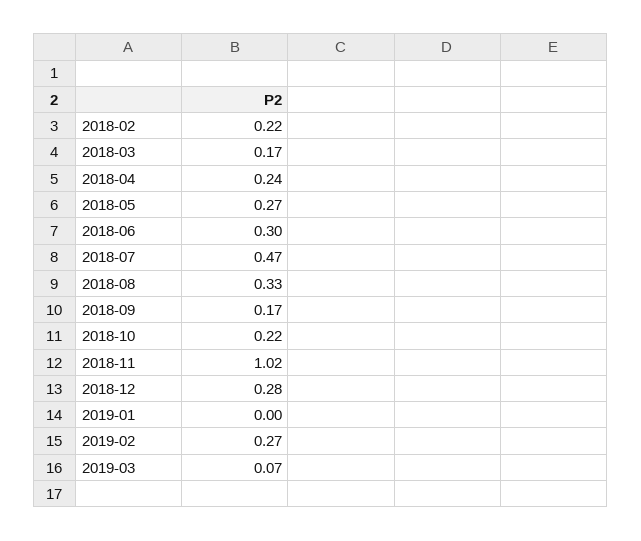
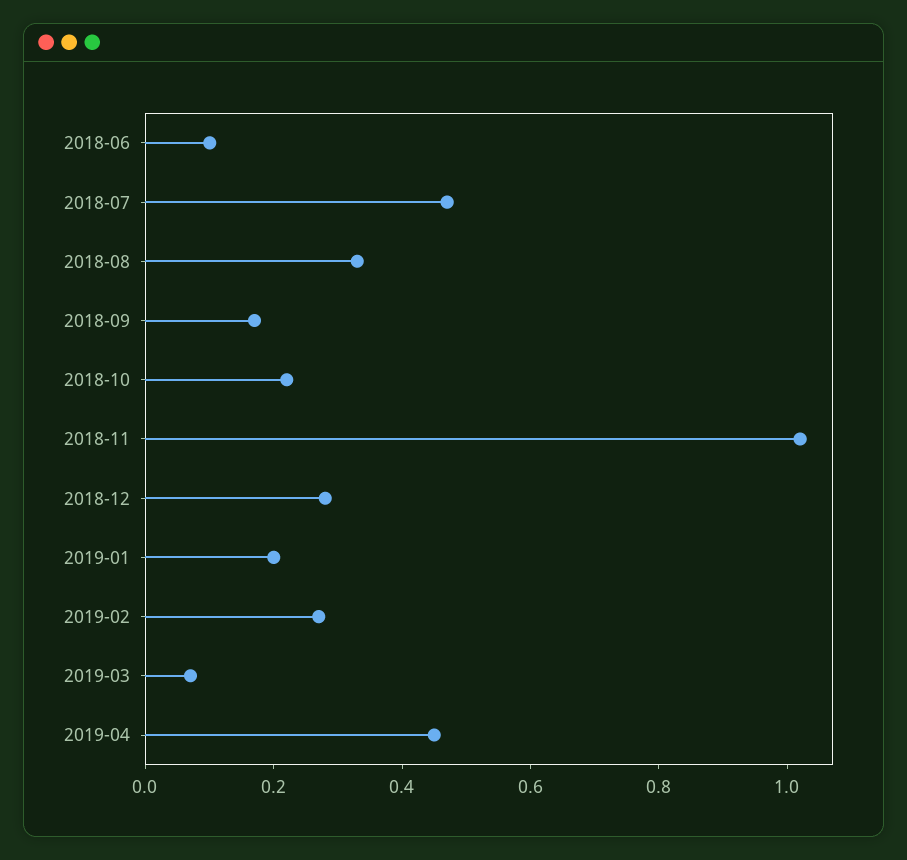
2018-02: 0.22 -> none
2018-03: 0.17 -> none
2018-04: 0.24 -> none
2018-05: 0.27 -> none
2018-06: 0.3 -> 0.1
2019-01: 0 -> 0.2
2019-04: none -> 0.45

